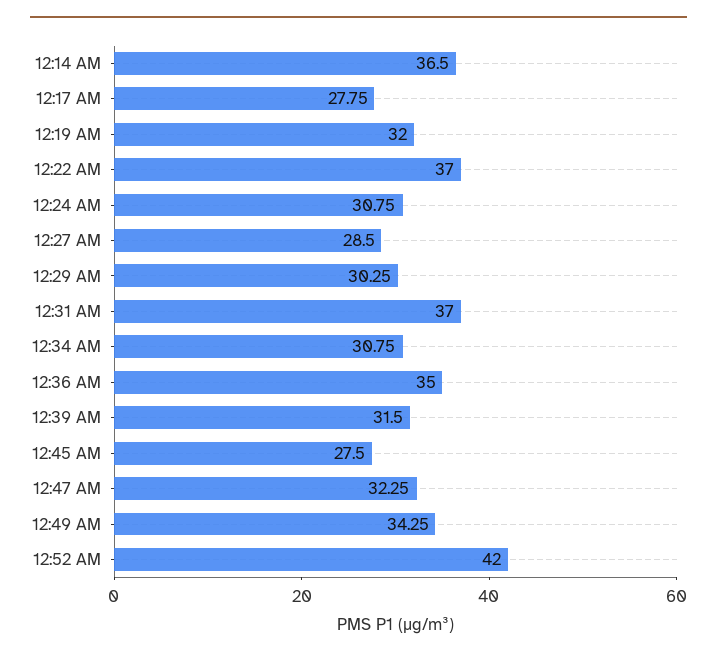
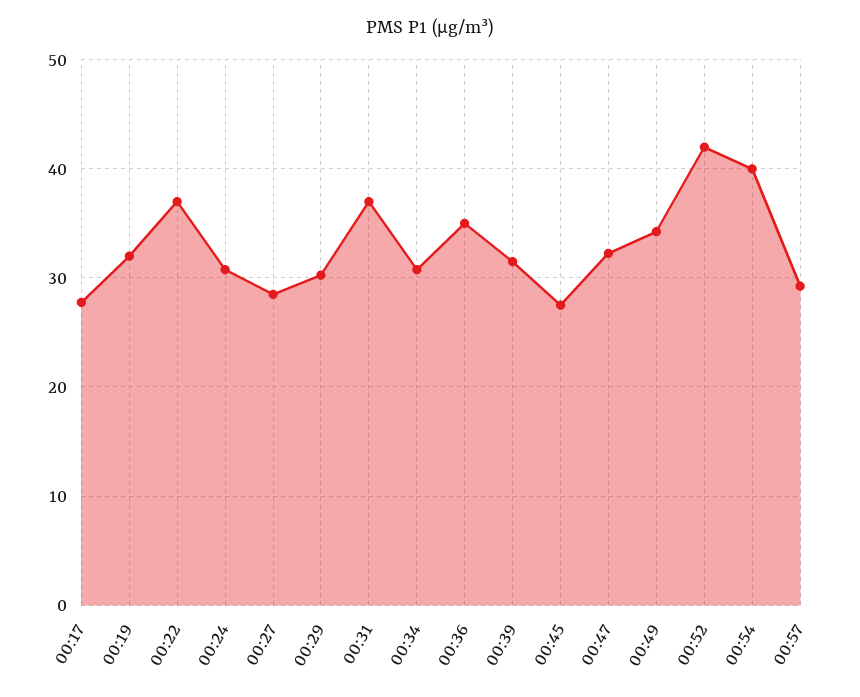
12:14 AM: 36.5 -> none
00:54: none -> 40
00:57: none -> 29

